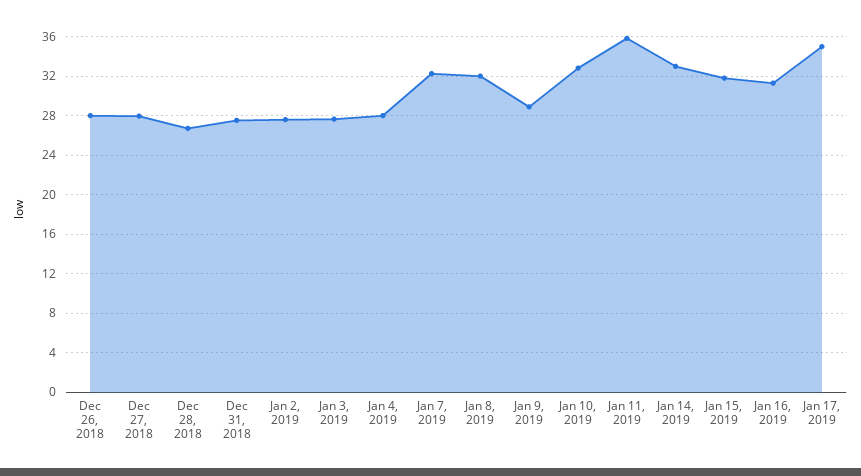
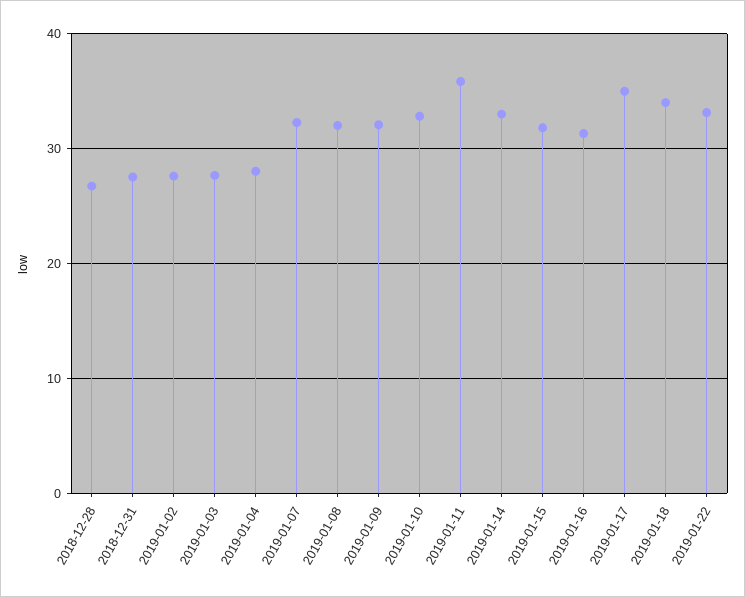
Dec 26, 2018: 28 -> none
Dec 27, 2018: 28 -> none
Jan 9, 2019: 29 -> 32
2019-01-18: none -> 34
2019-01-22: none -> 33

